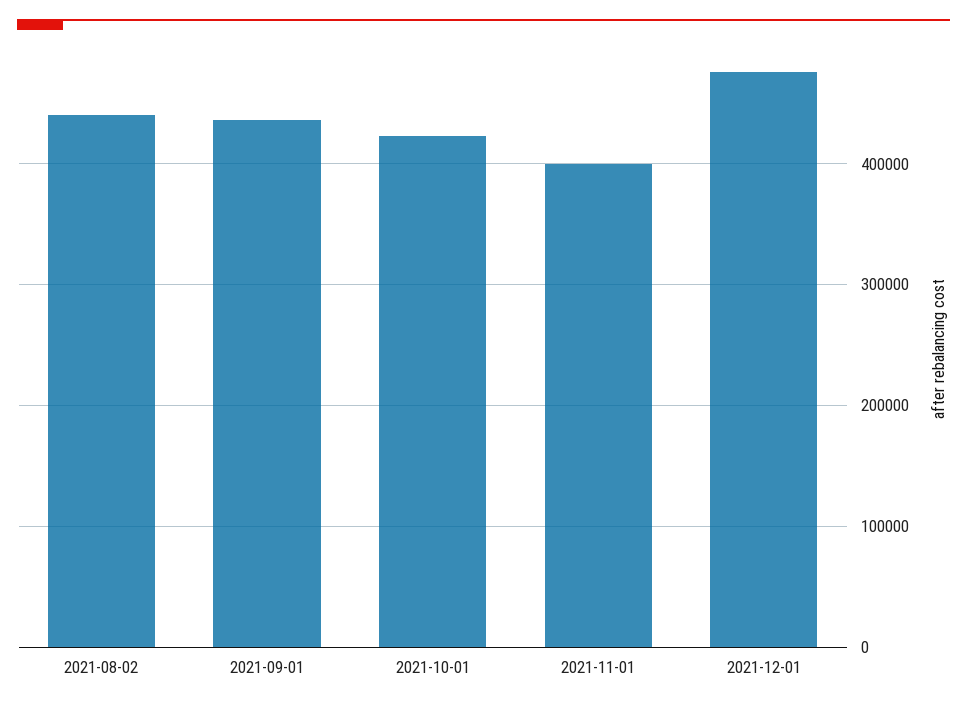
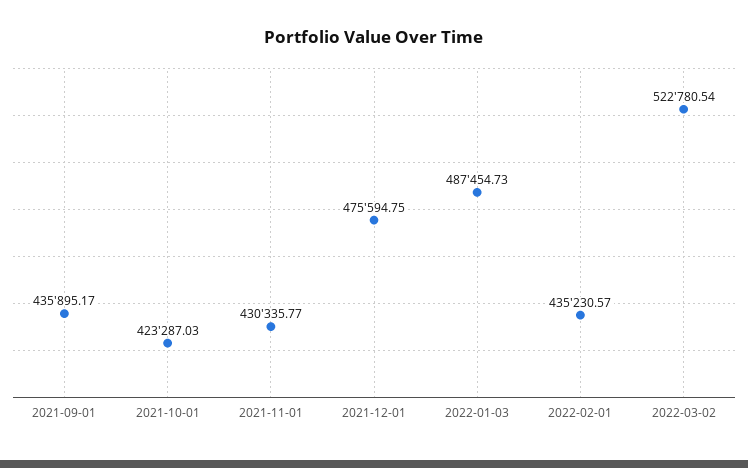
2021-08-02: 440000 -> none
2021-11-01: 400000 -> 430335.77
2022-01-03: none -> 487454.73
2022-02-01: none -> 435230.57
2022-03-02: none -> 522780.54

